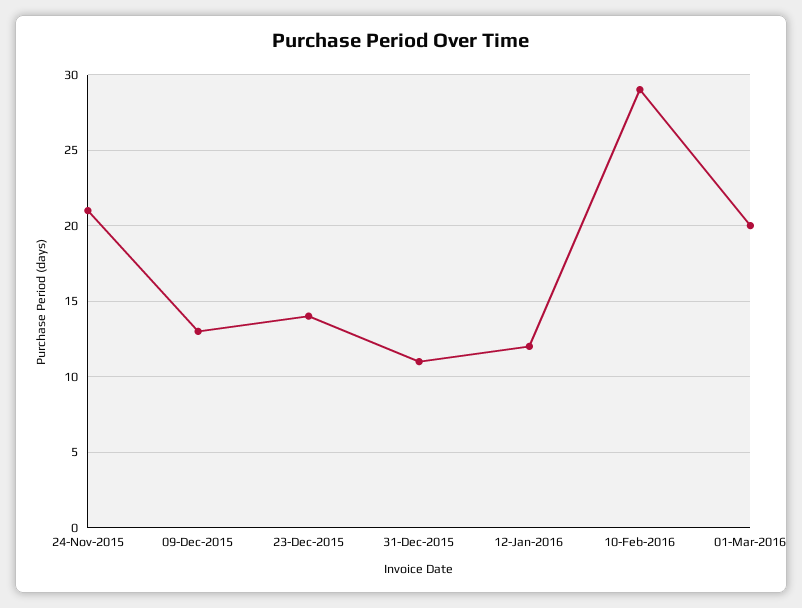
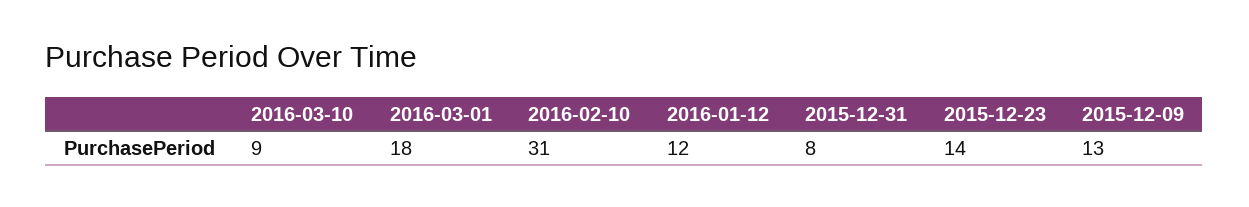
24-Nov-2015: 21 -> none
31-Dec-2015: 11 -> 8
10-Feb-2016: 29 -> 31
01-Mar-2016: 20 -> 18
2016-03-10: none -> 9

